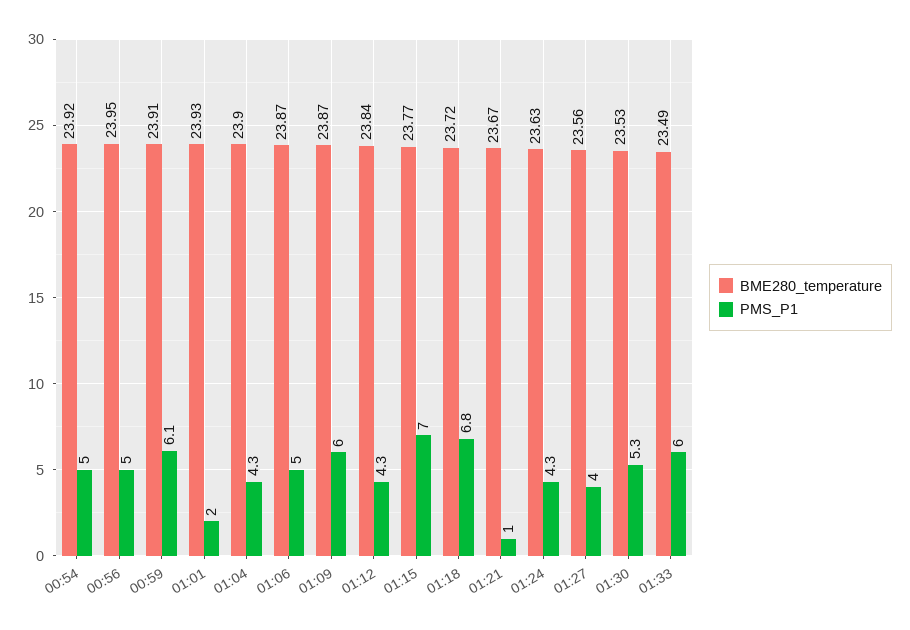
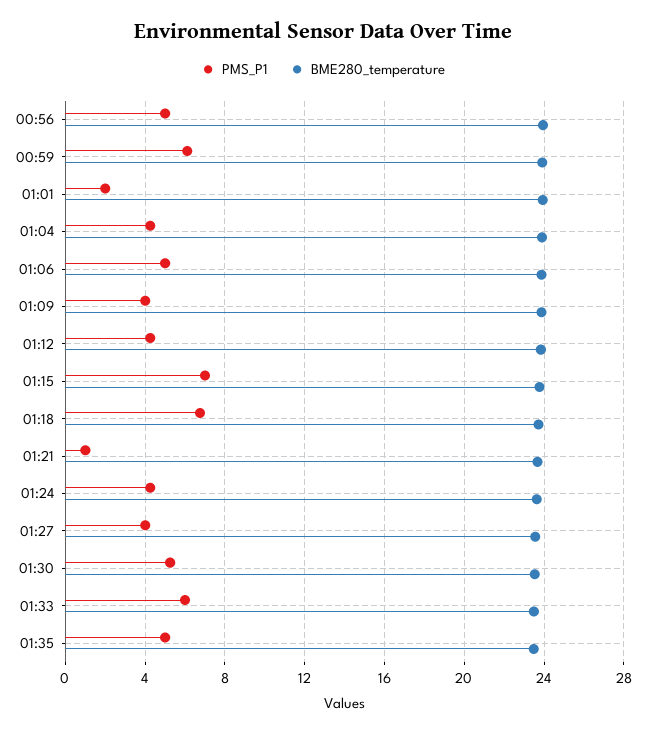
BME280_temperature, 00:54: 23.92 -> none
PMS_P1, 00:54: 5 -> none
PMS_P1, 01:09: 6 -> 4
PMS_P1, 01:35: none -> 5
BME280_temperature, 01:35: none -> 23.5

